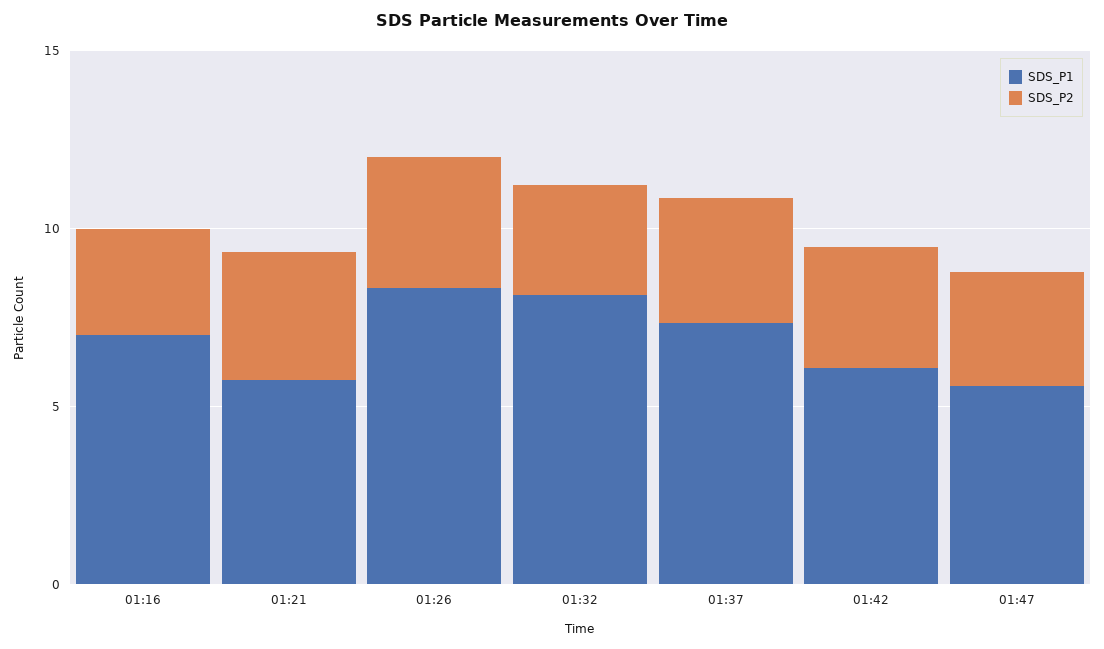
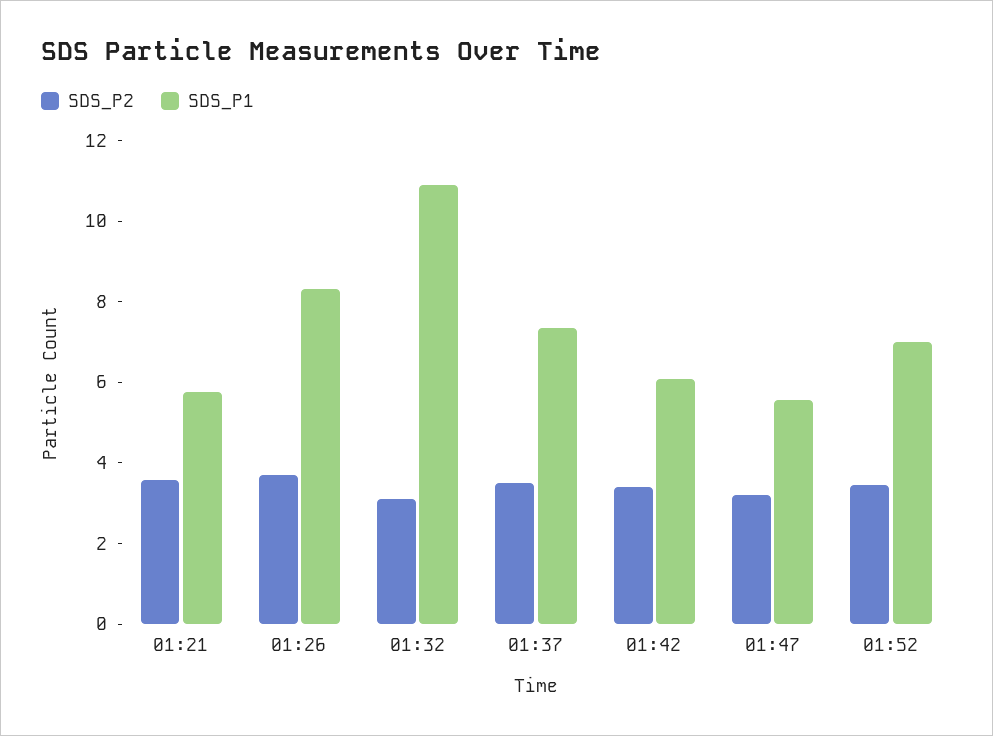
SDS_P1, 01:16: 7 -> none
SDS_P2, 01:16: 3 -> none
SDS_P1, 01:32: 8 -> 11
SDS_P2, 01:52: none -> 3.5
SDS_P1, 01:52: none -> 7

